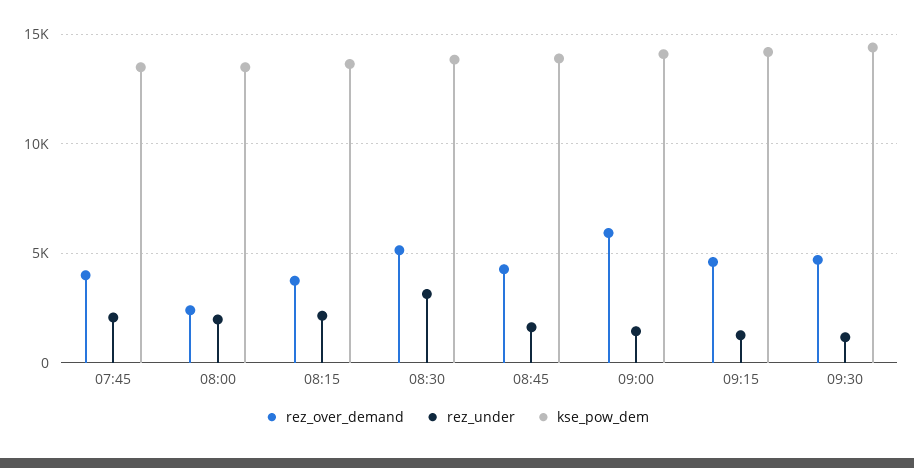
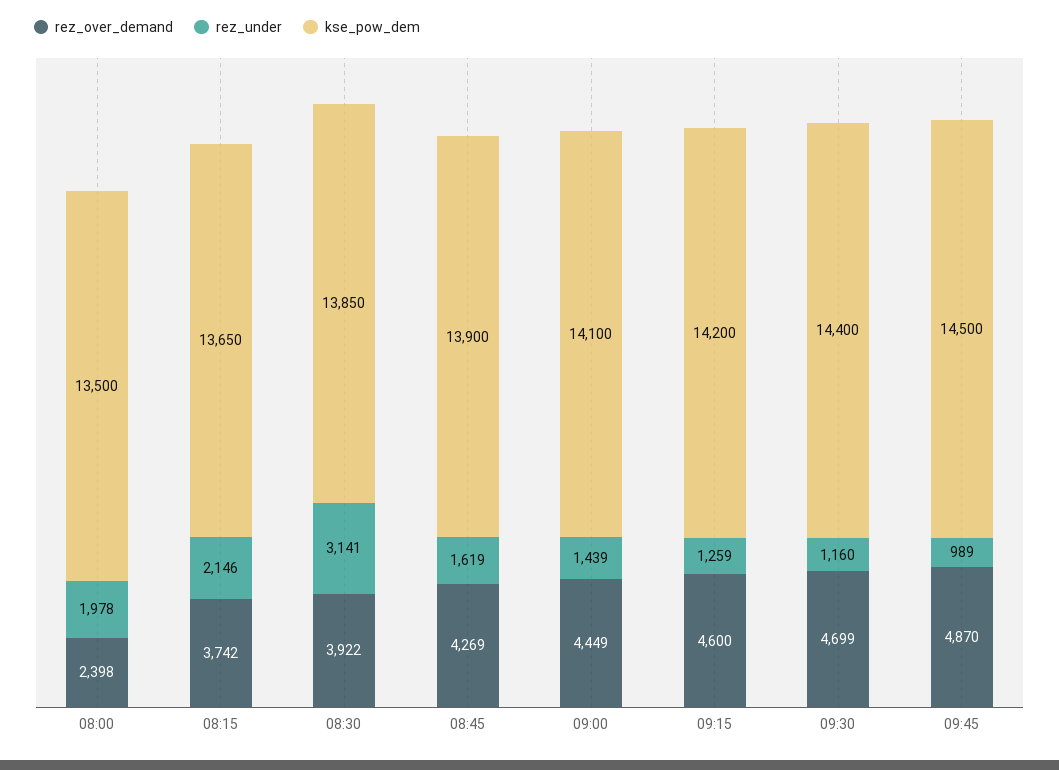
rez_over_demand, 07:45: 4000 -> none
rez_under, 07:45: 2000 -> none
kse_pow_dem, 07:45: 13500 -> none
rez_over_demand, 08:30: 5000 -> 3922
rez_over_demand, 09:00: 6000 -> 4449
rez_over_demand, 09:45: none -> 4870
rez_under, 09:45: none -> 989
kse_pow_dem, 09:45: none -> 14500

